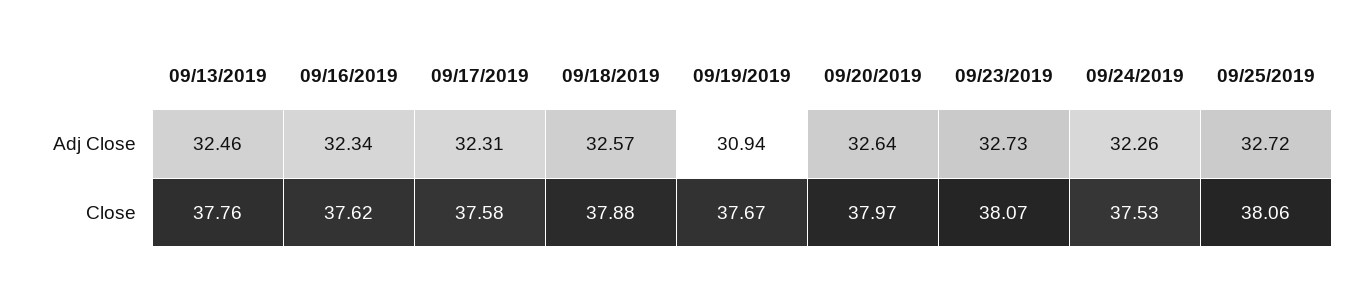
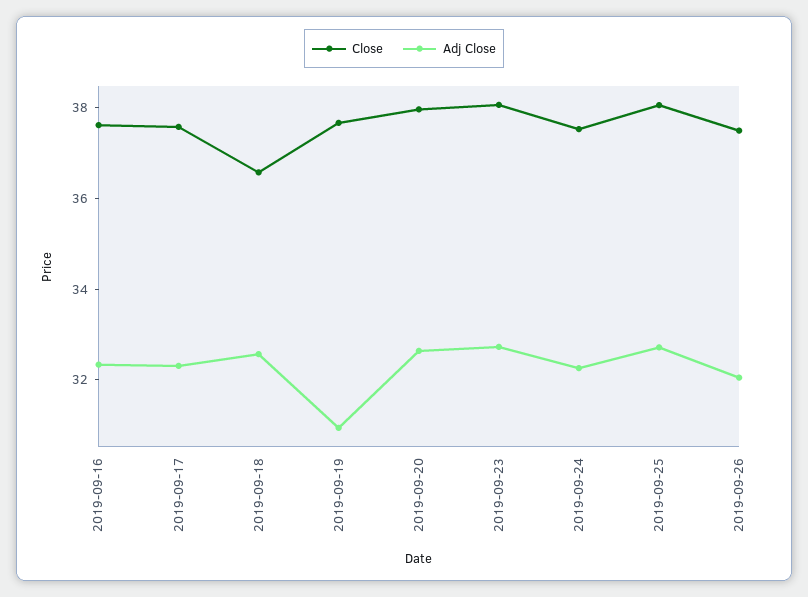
Adj Close, 09/13/2019: 32.46 -> none
Close, 09/13/2019: 37.76 -> none
Close, 09/18/2019: 37.88 -> 36.5
Close, 2019-09-26: none -> 37.5
Adj Close, 2019-09-26: none -> 32

